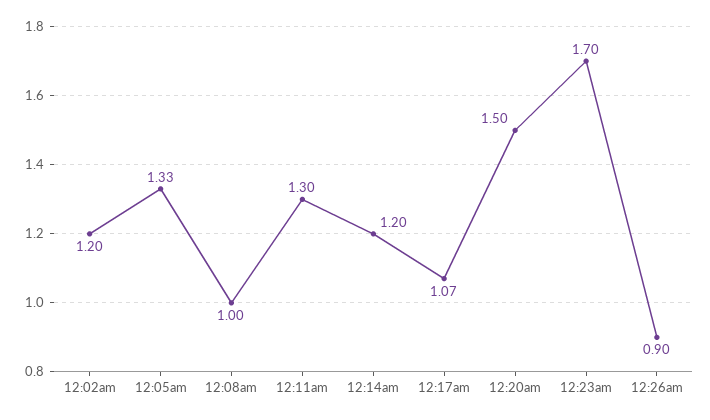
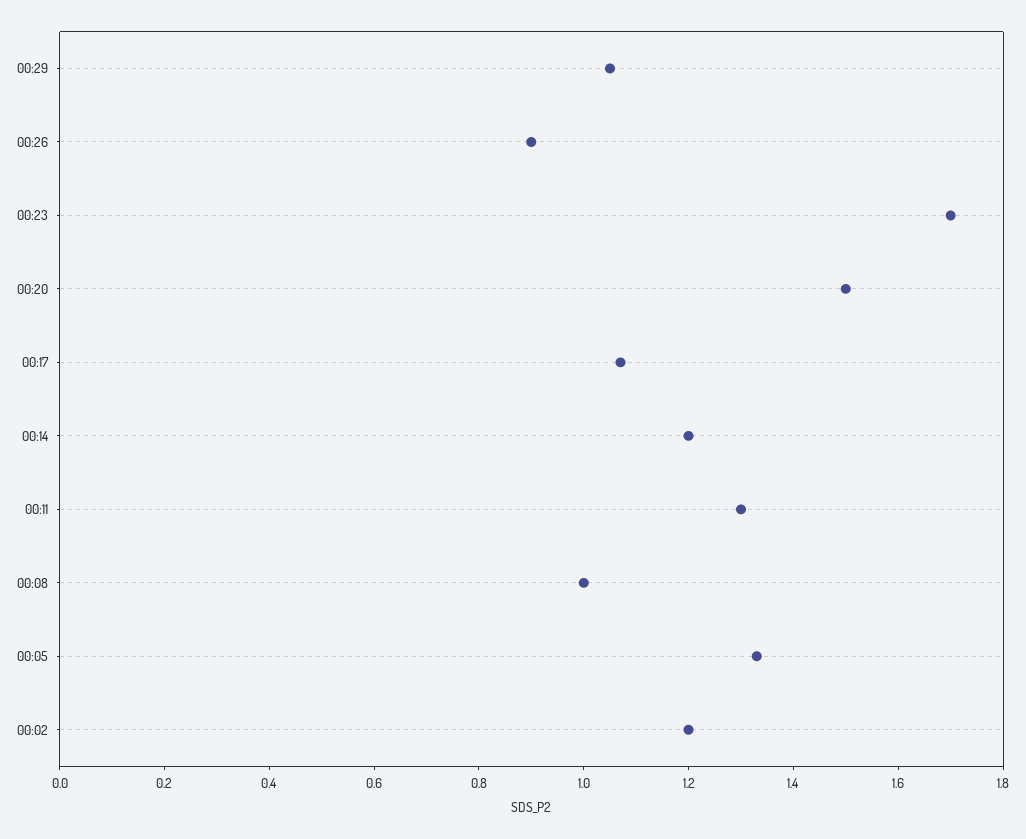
00:29: none -> 1.05

